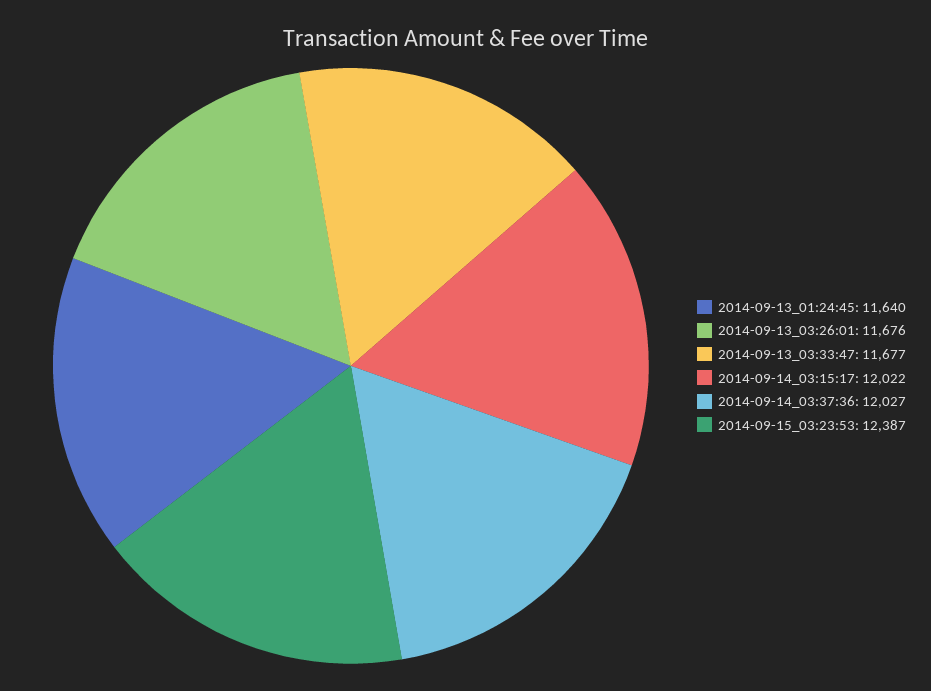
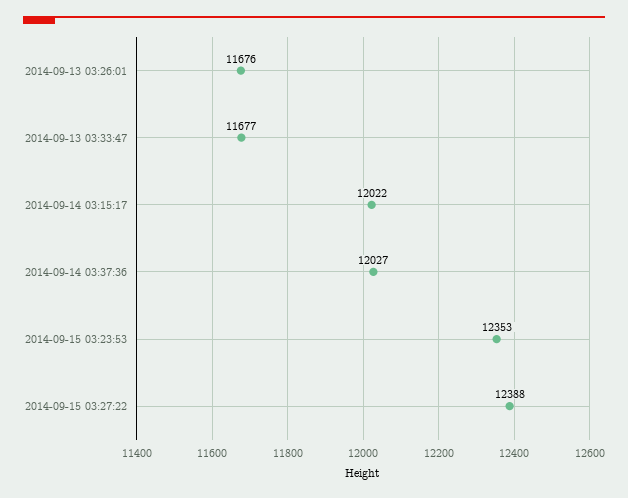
2014-09-13_01:24:45: 11640 -> none
2014-09-15_03:23:53: 12387 -> 12353
2014-09-15 03:27:22: none -> 12388

